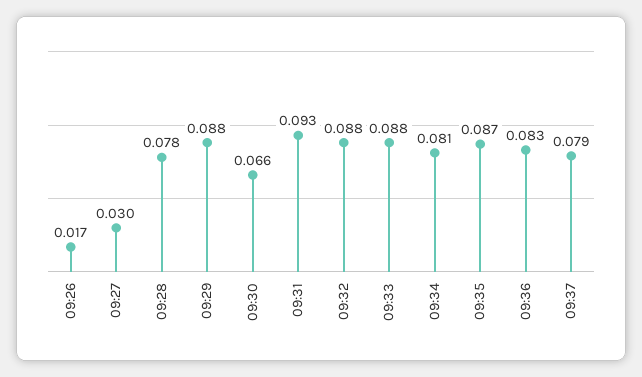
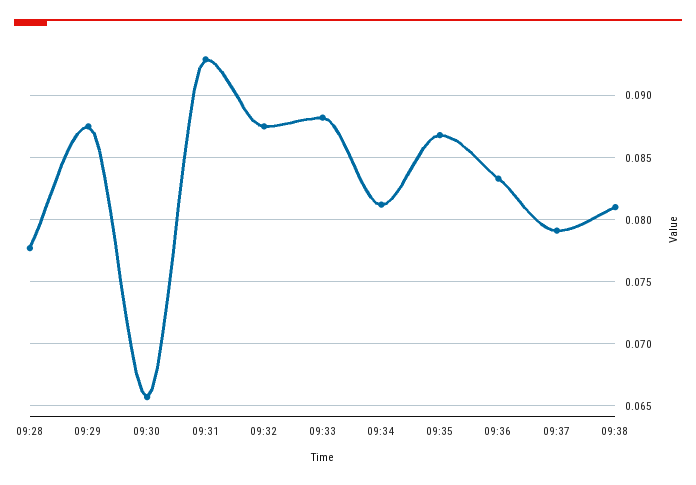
09:26: 0.017 -> none
09:27: 0.03 -> none
09:38: none -> 0.081

